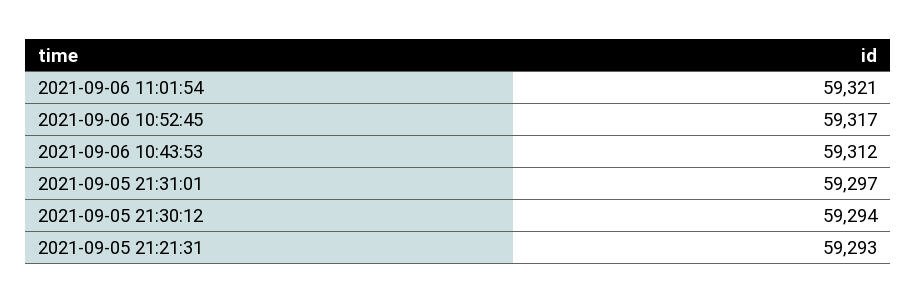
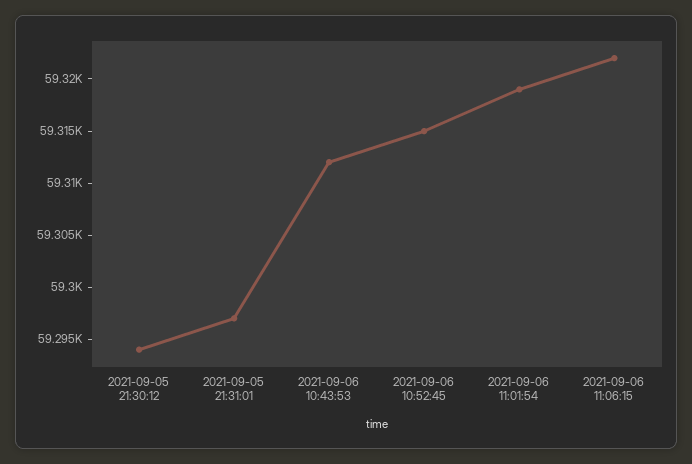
2021-09-06 11:01:54: 59321 -> 59319
2021-09-06 10:52:45: 59317 -> 59315
2021-09-05 21:21:31: 59293 -> none
2021-09-06 11:06:15: none -> 59322

